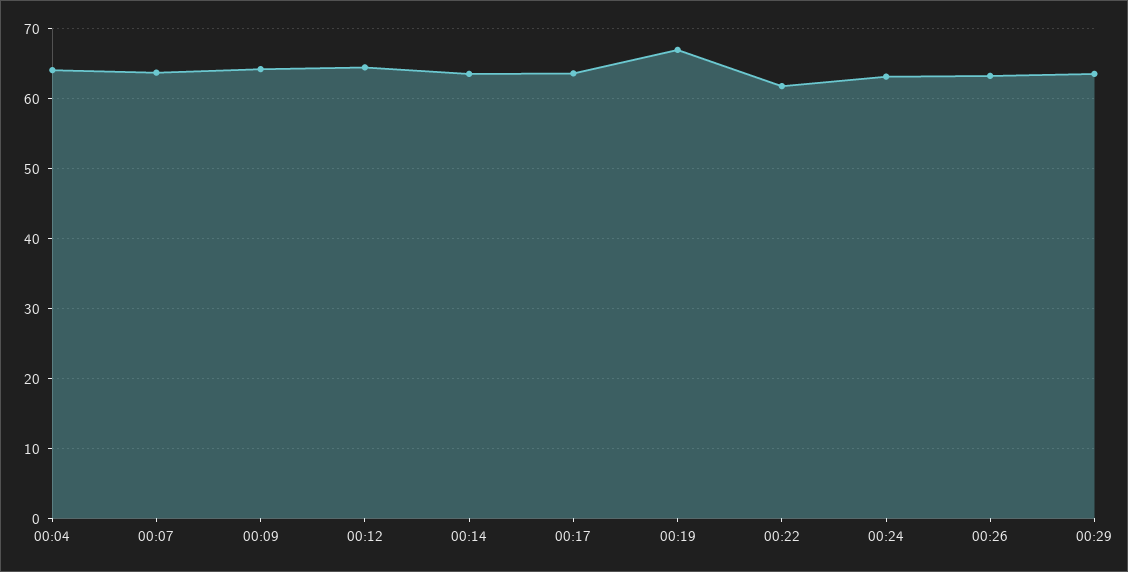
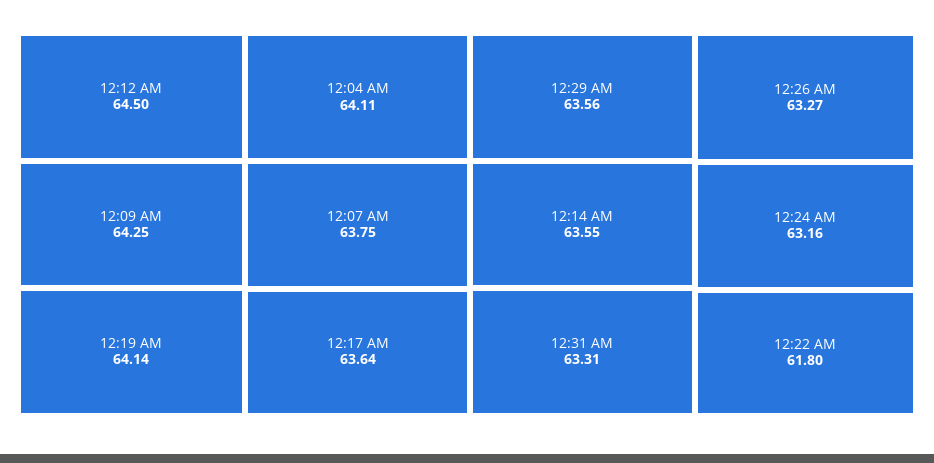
00:19: 67 -> 64.14
12:31 AM: none -> 63.31

